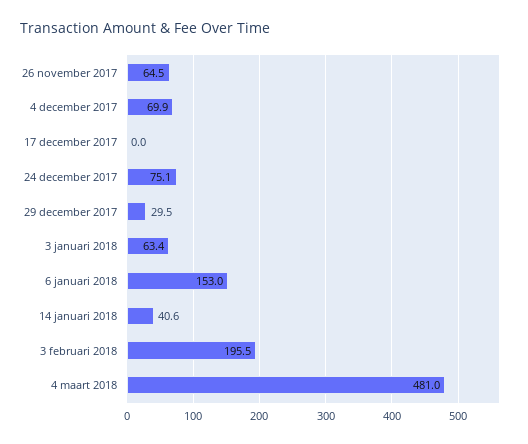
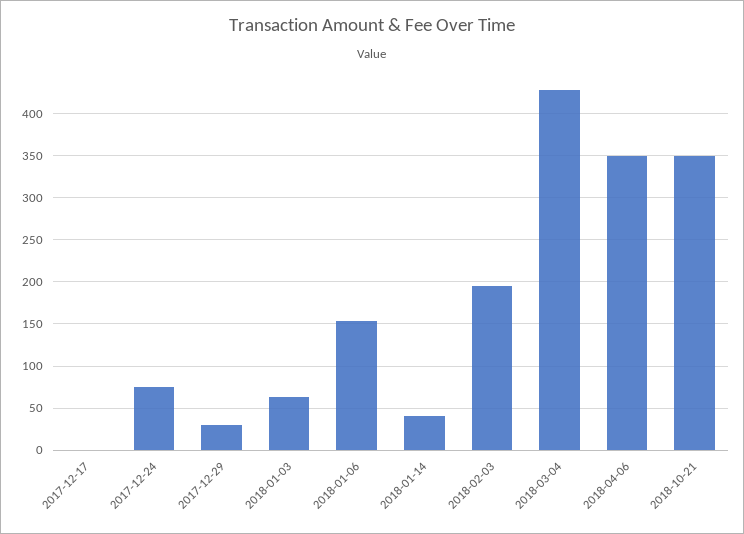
26 november 2017: 64.5 -> none
4 december 2017: 69.9 -> none
4 maart 2018: 481 -> 430
2018-04-06: none -> 350
2018-10-21: none -> 350

